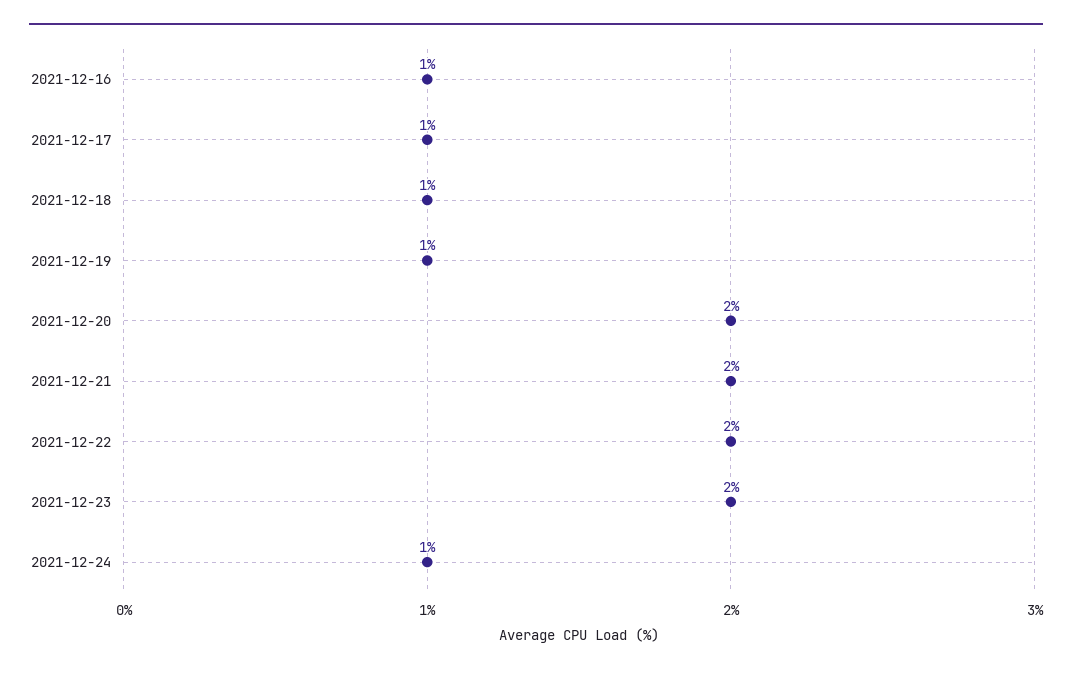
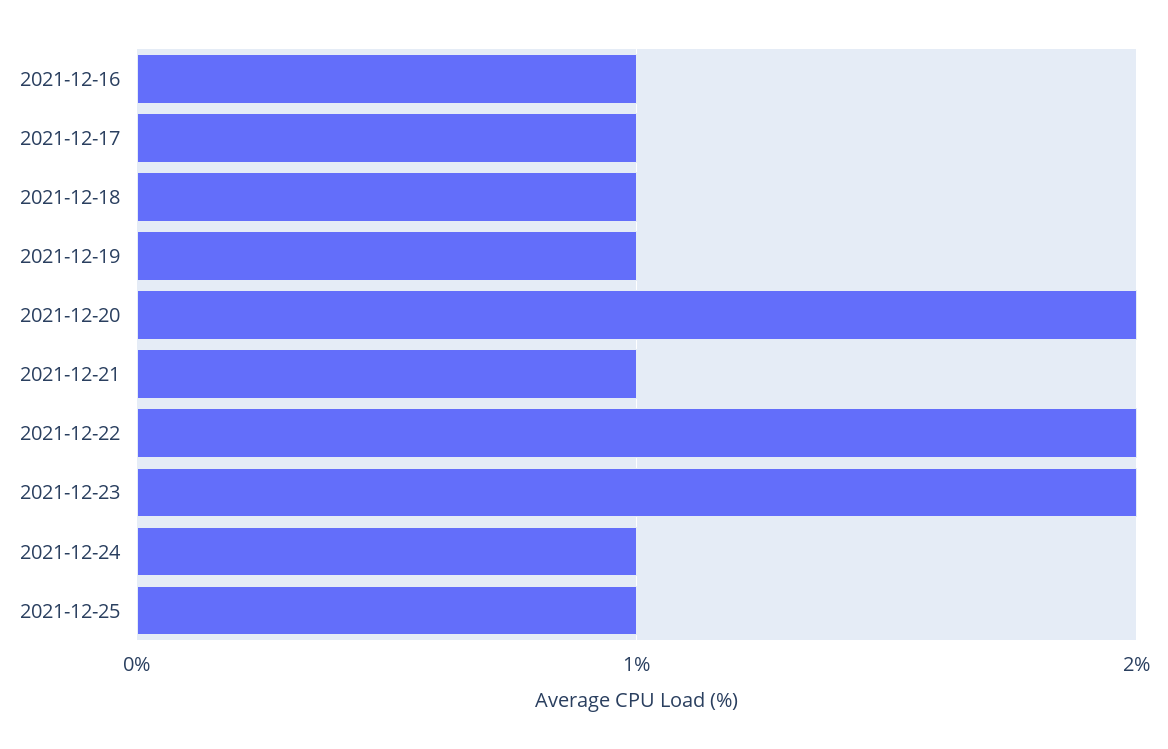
2021-12-21: 2 -> 1
2021-12-25: none -> 1

